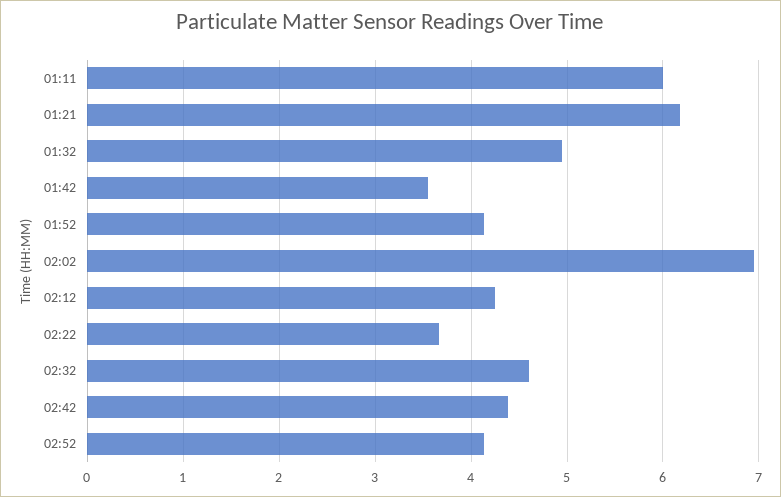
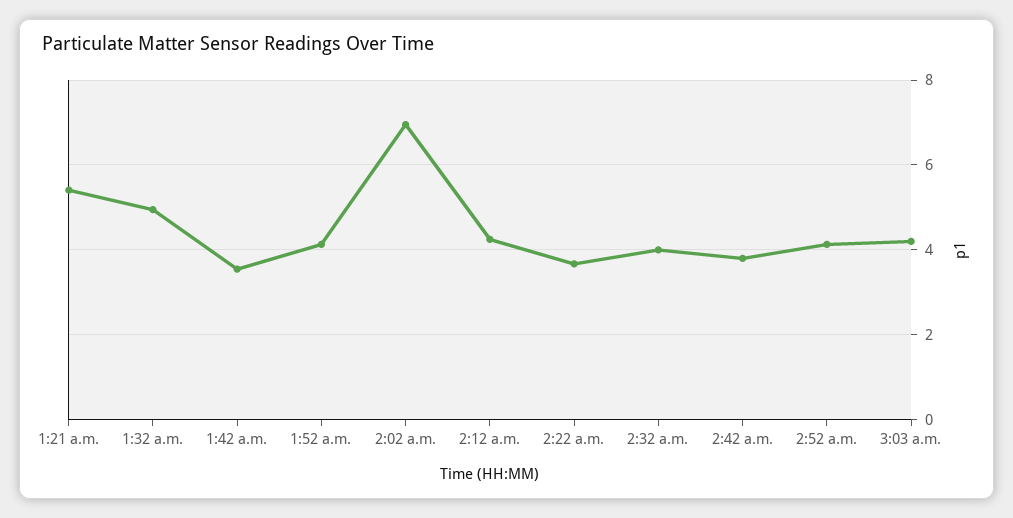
01:11: 6 -> none
01:21: 6.2 -> 5.4
02:32: 4.6 -> 4
02:42: 4.4 -> 3.8
3:03 a.m.: none -> 4.2

